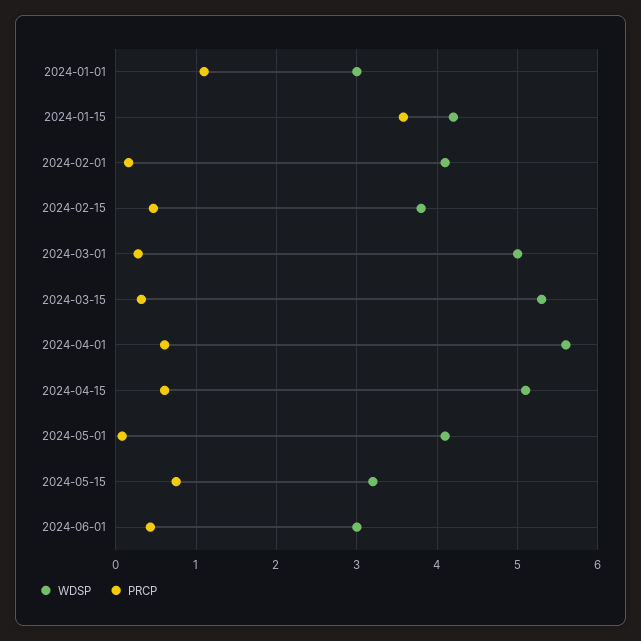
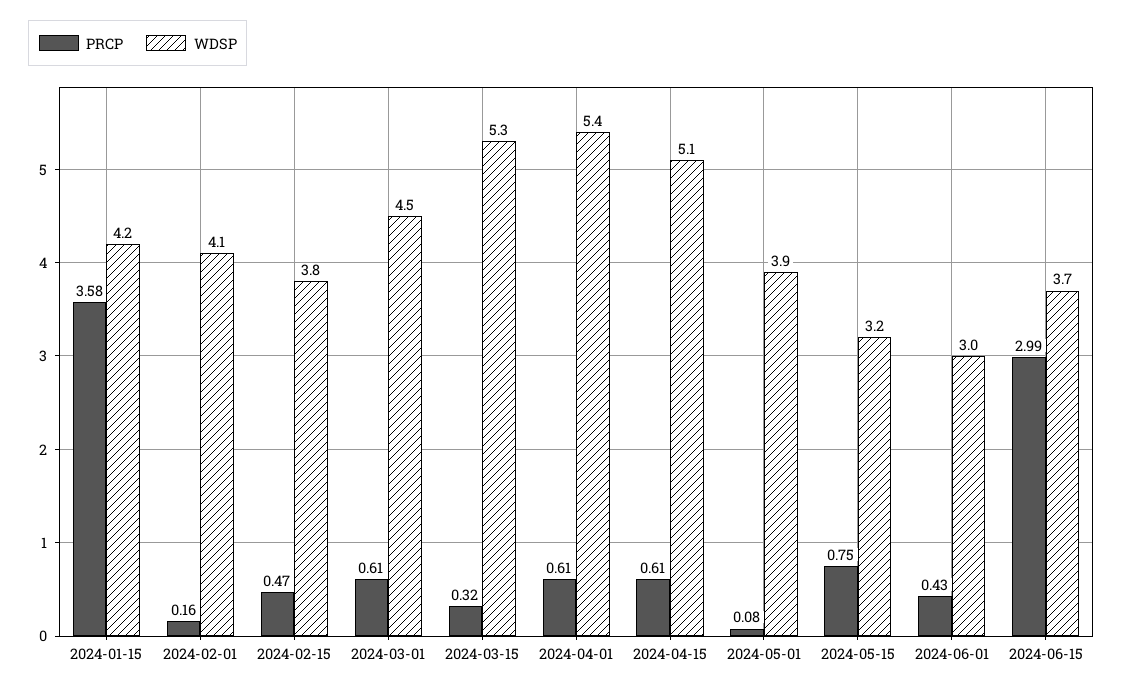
WDSP, 2024-01-01: 3 -> none
PRCP, 2024-01-01: 1.1 -> none
WDSP, 2024-03-01: 5 -> 4.5
PRCP, 2024-03-01: 0.3 -> 0.61
WDSP, 2024-04-01: 5.6 -> 5.4
WDSP, 2024-05-01: 4.1 -> 3.9
PRCP, 2024-06-15: none -> 2.99
WDSP, 2024-06-15: none -> 3.7

